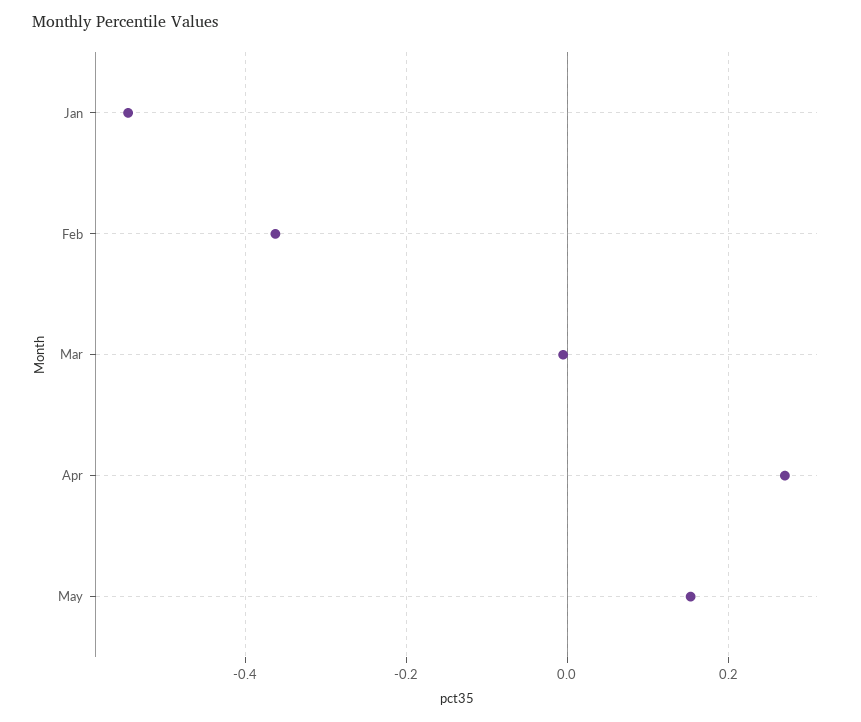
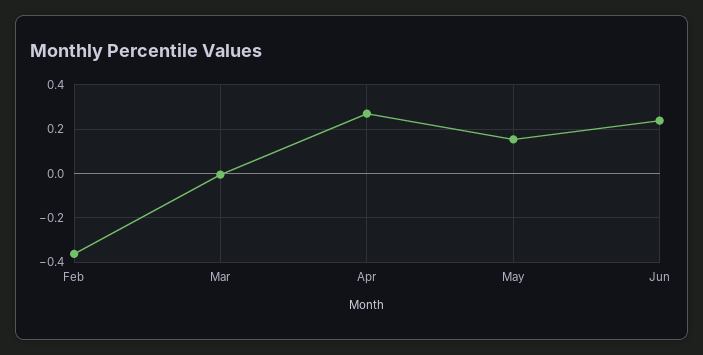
Jan: -0.54 -> none
Jun: none -> 0.25

